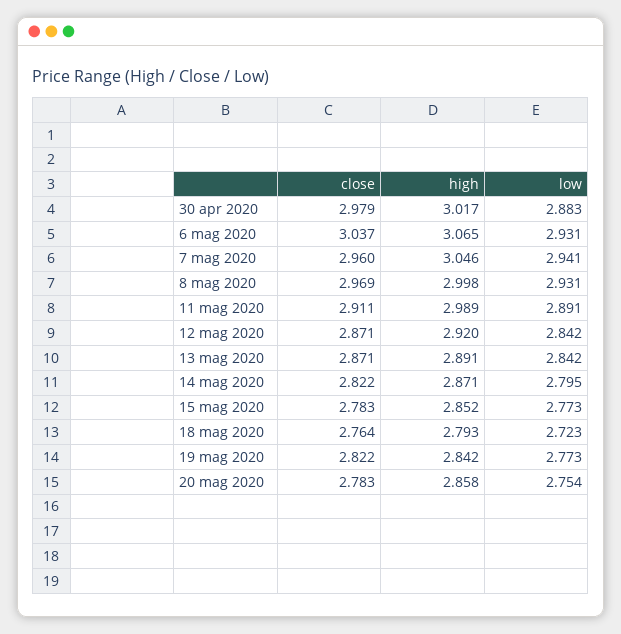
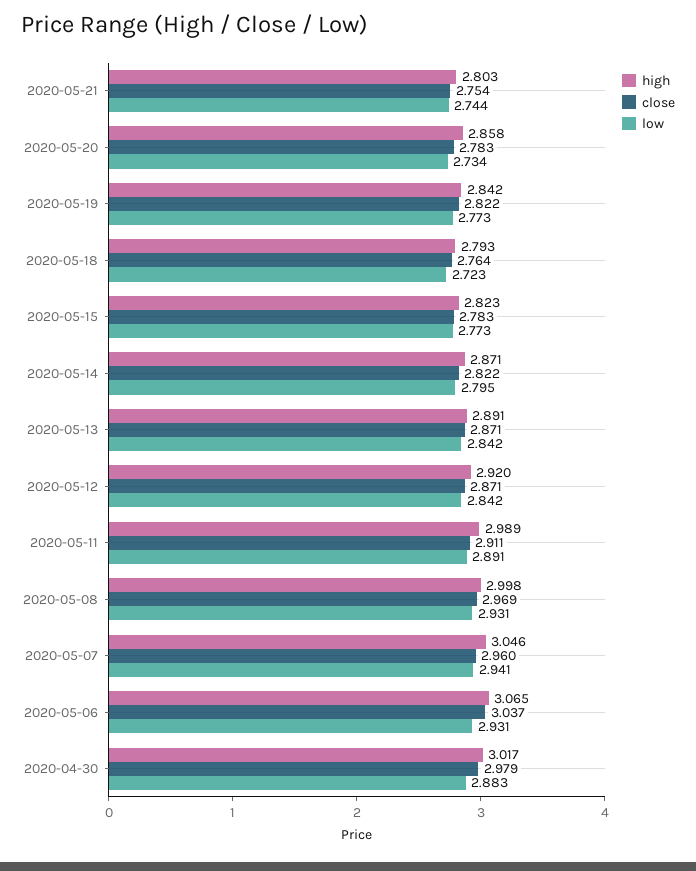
high, 15 mag 2020: 2.852 -> 2.823
low, 20 mag 2020: 2.754 -> 2.734
high, 2020-05-21: none -> 2.803
close, 2020-05-21: none -> 2.754
low, 2020-05-21: none -> 2.744

